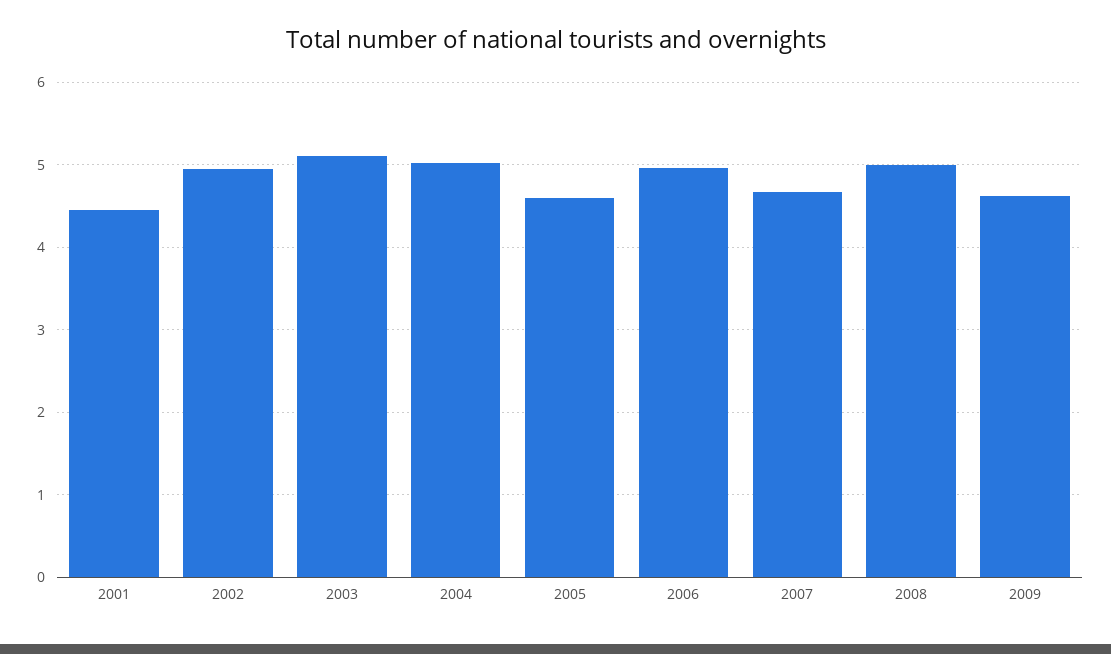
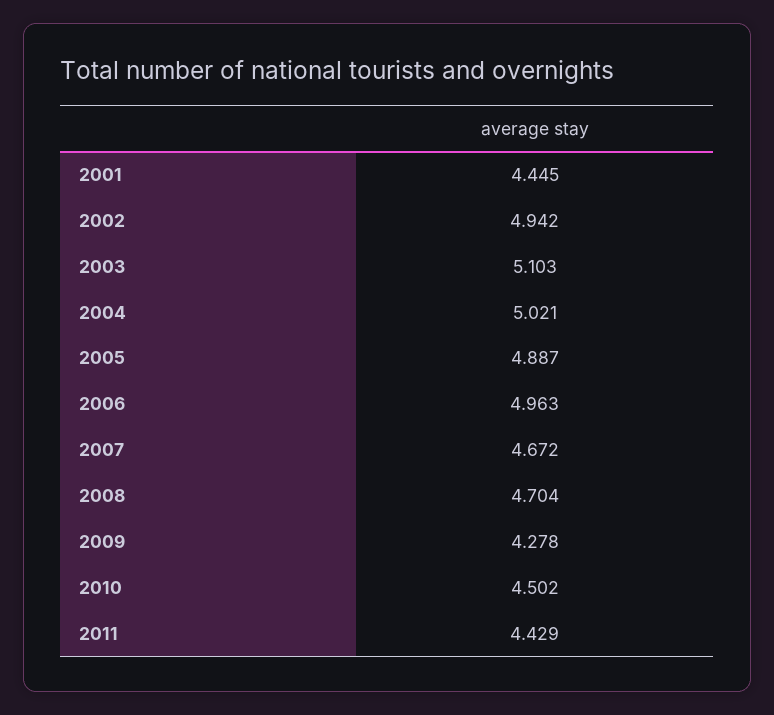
2005: 4.6 -> 4.887
2008: 5 -> 4.704
2009: 4.6 -> 4.278
2010: none -> 4.502
2011: none -> 4.429

